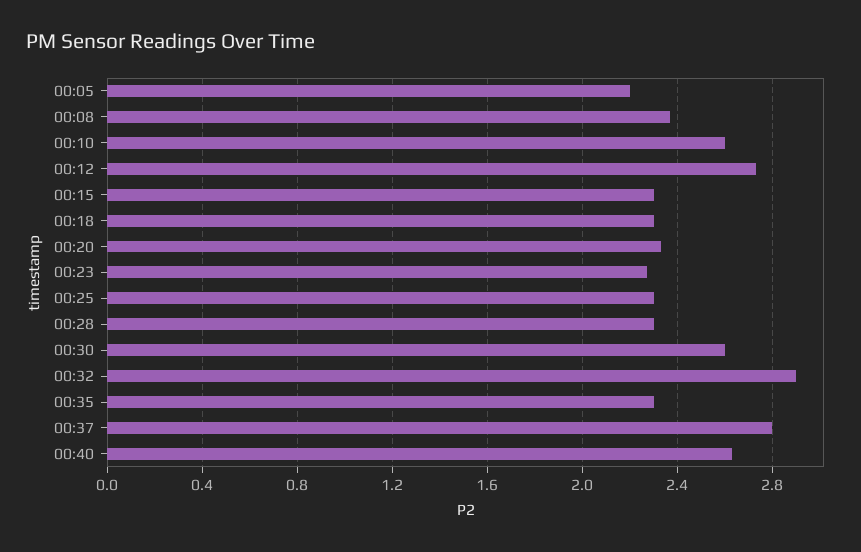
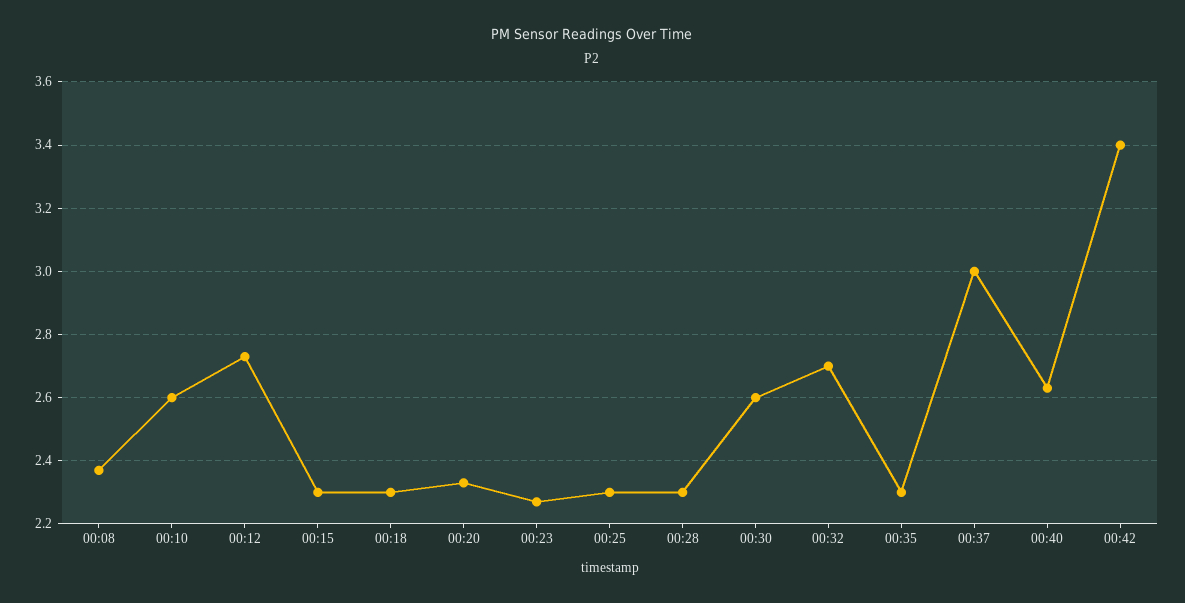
00:05: 2.2 -> none
00:32: 2.9 -> 2.7
00:37: 2.8 -> 3
00:42: none -> 3.4

